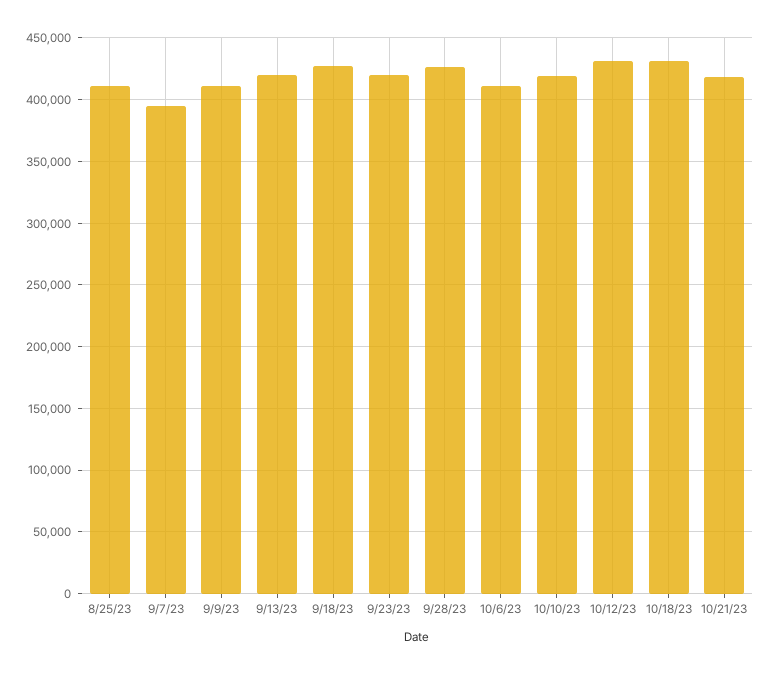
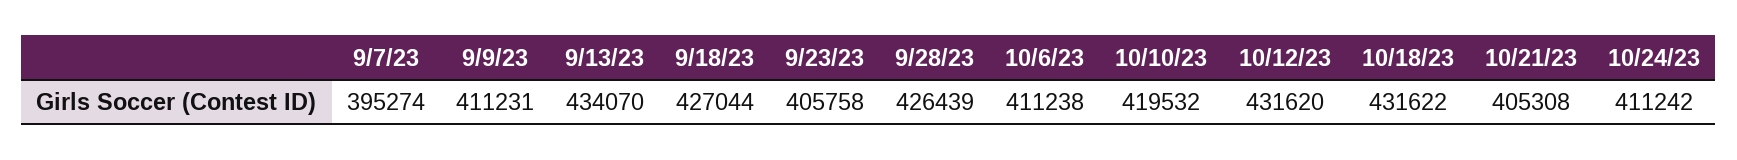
8/25/23: 410000 -> none
9/13/23: 420000 -> 434070
9/23/23: 420000 -> 405758
10/21/23: 420000 -> 405308
10/24/23: none -> 411242

